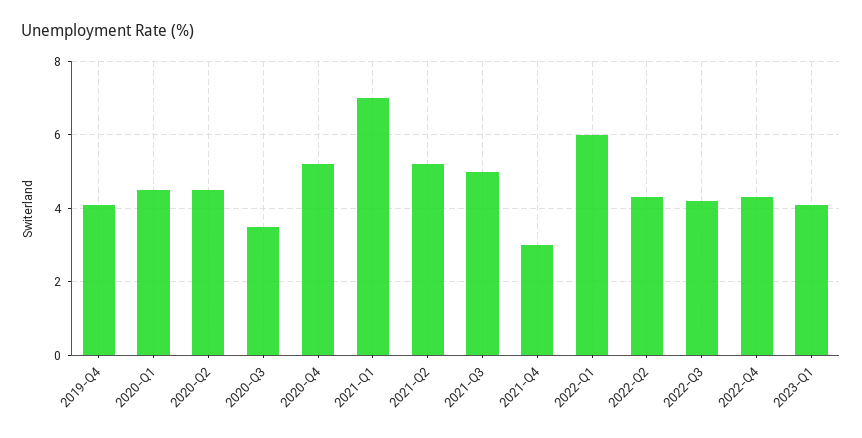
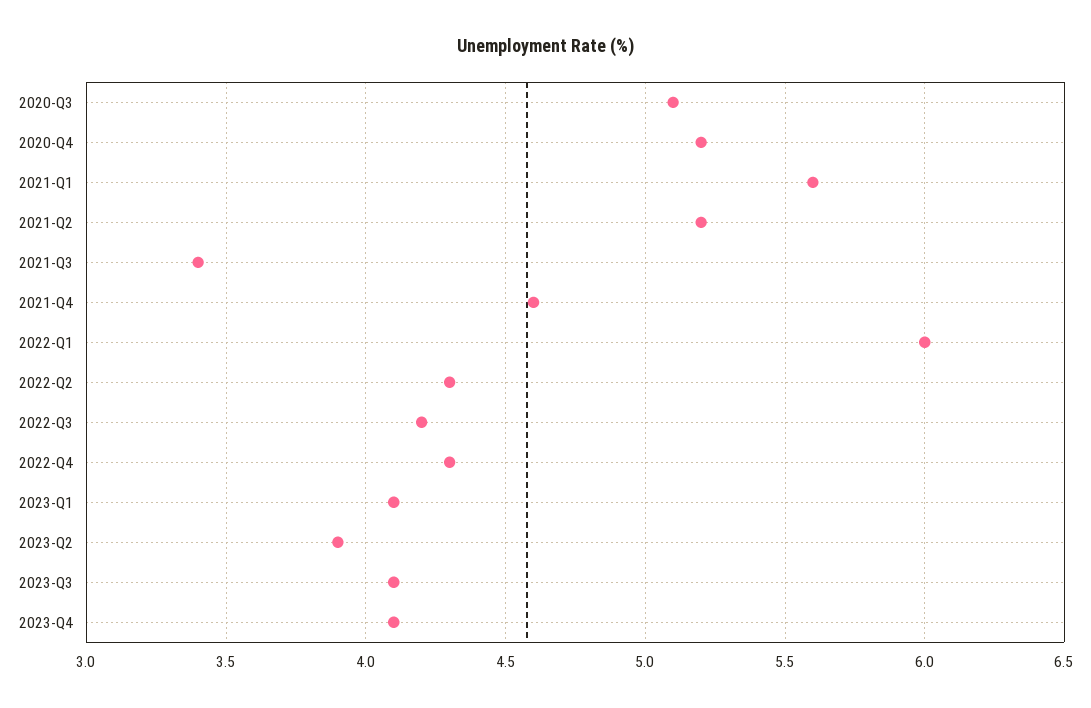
2019-Q4: 4 -> none
2020-Q1: 4.5 -> none
2020-Q2: 4.5 -> none
2020-Q3: 3.5 -> 5.1
2021-Q1: 7 -> 5.6
2021-Q3: 5 -> 3.4
2021-Q4: 3 -> 4.6
2023-Q2: none -> 3.9
2023-Q3: none -> 4.1
2023-Q4: none -> 4.1

